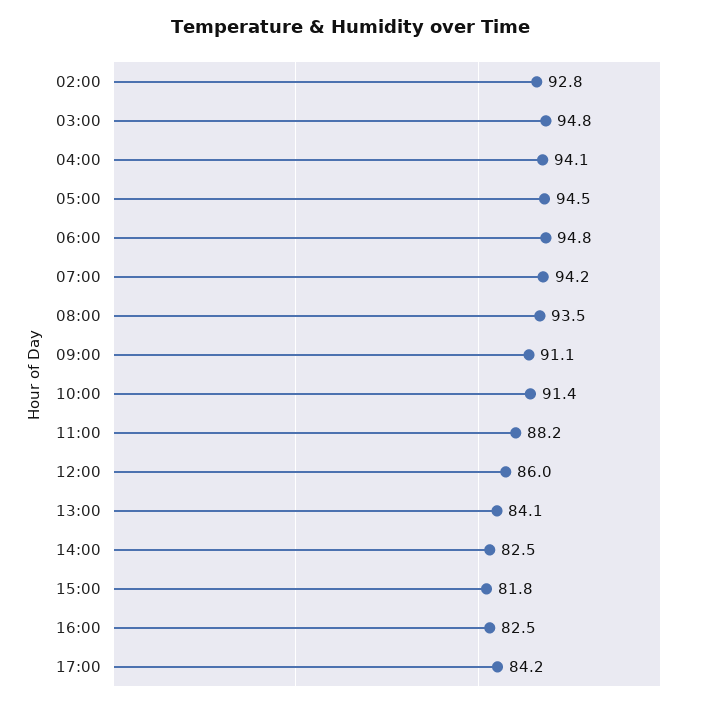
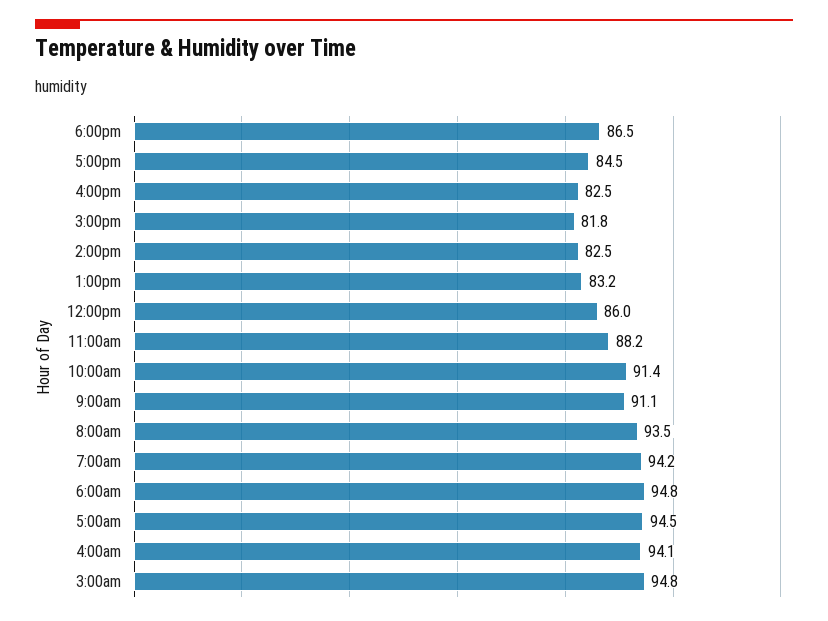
02:00: 92.8 -> none
13:00: 84.1 -> 83.2
17:00: 84.2 -> 84.5
6:00pm: none -> 86.5

